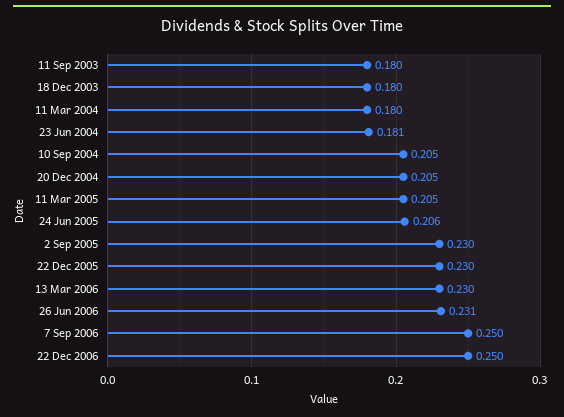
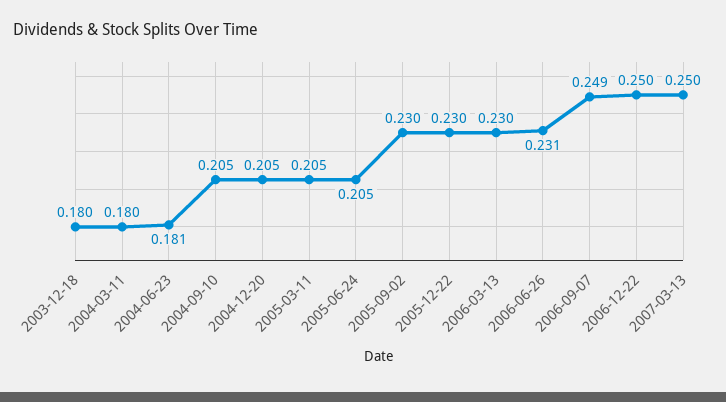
11 Sep 2003: 0.18 -> none
24 Jun 2005: 0.206 -> 0.205
7 Sep 2006: 0.25 -> 0.249
2007-03-13: none -> 0.25

